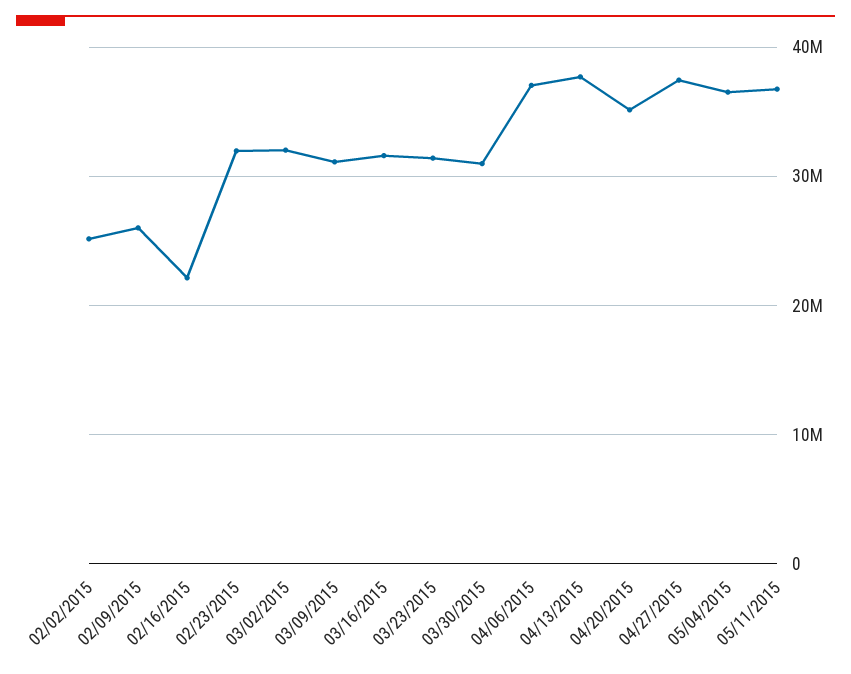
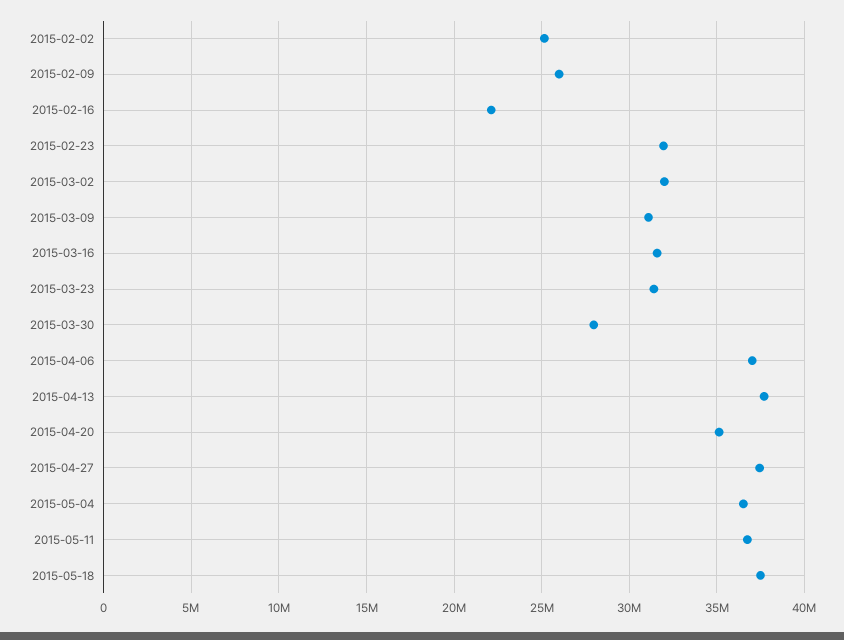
03/30/2015: 31000000 -> 28000000
2015-05-18: none -> 37500000

